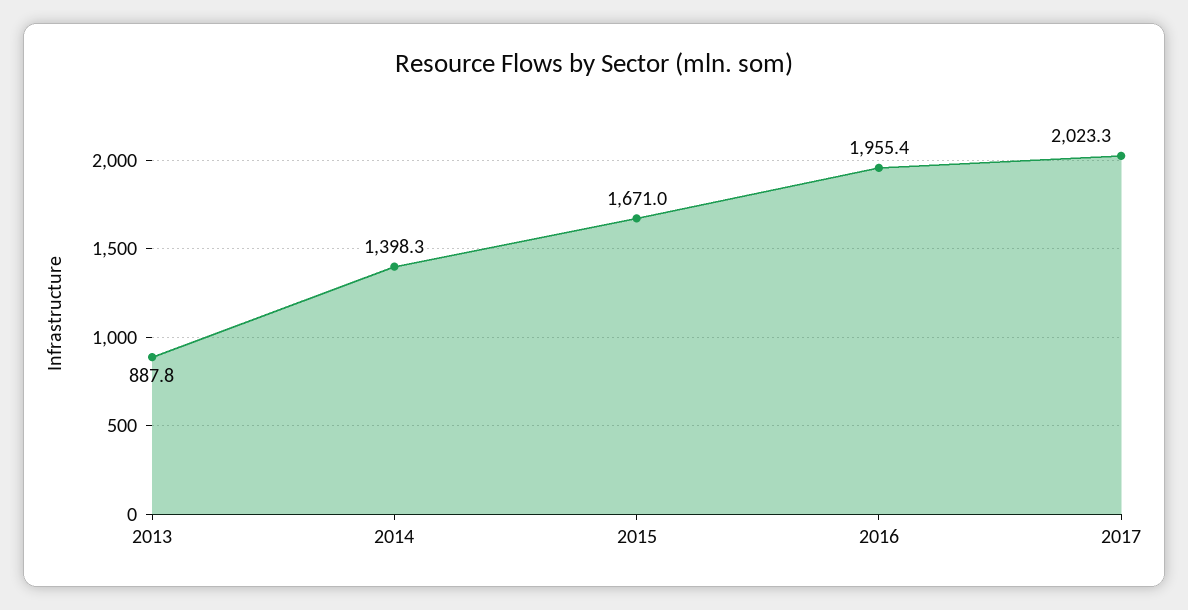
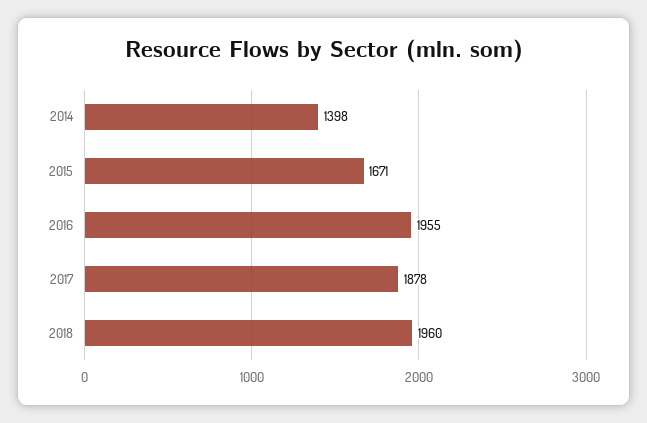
2013: 887.8 -> none
2017: 2023.3 -> 1878
2018: none -> 1960

